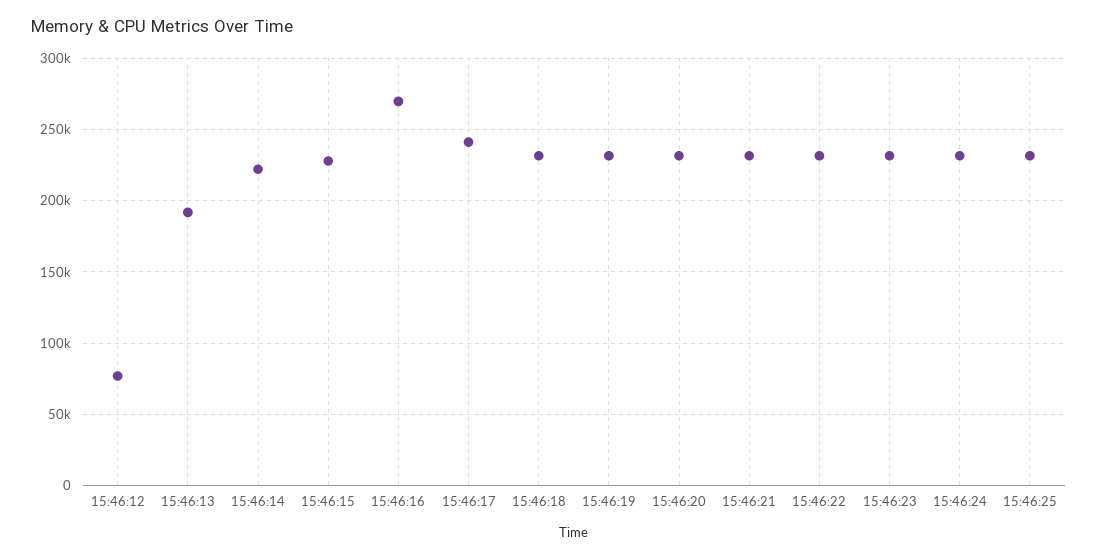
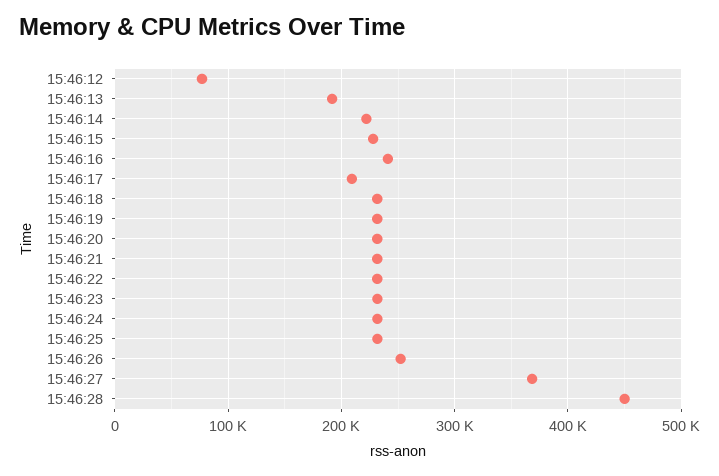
15:46:16: 270000 -> 240000
15:46:17: 240000 -> 210000
15:46:26: none -> 250000
15:46:27: none -> 370000
15:46:28: none -> 450000

